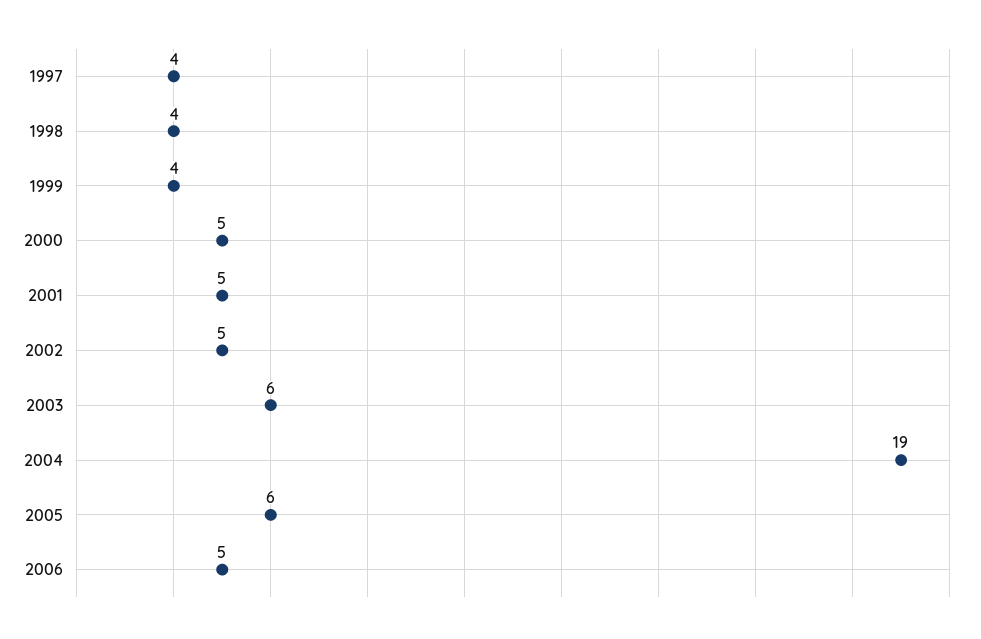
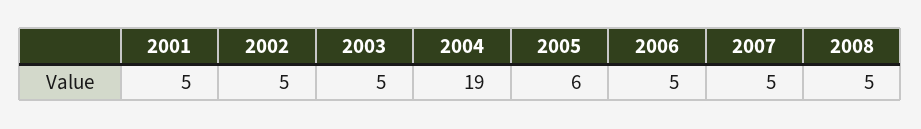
1997: 4 -> none
1998: 4 -> none
1999: 4 -> none
2000: 5 -> none
2003: 6 -> 5
2007: none -> 5
2008: none -> 5

